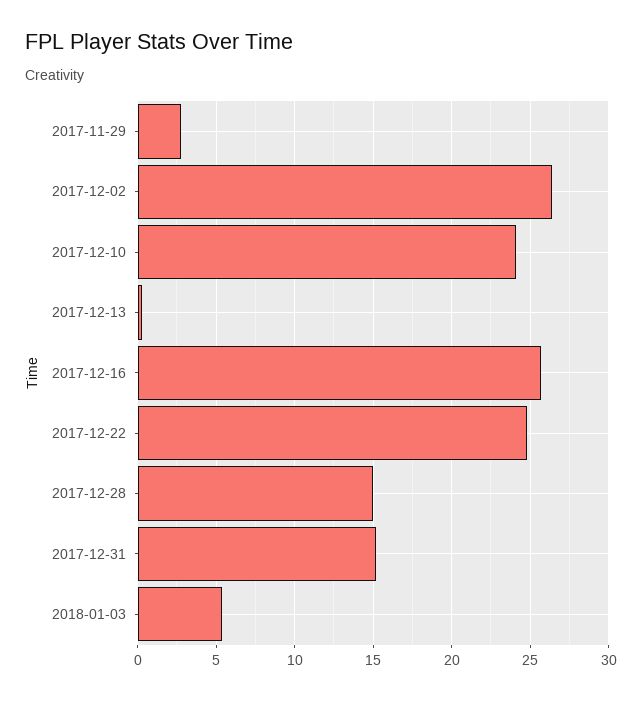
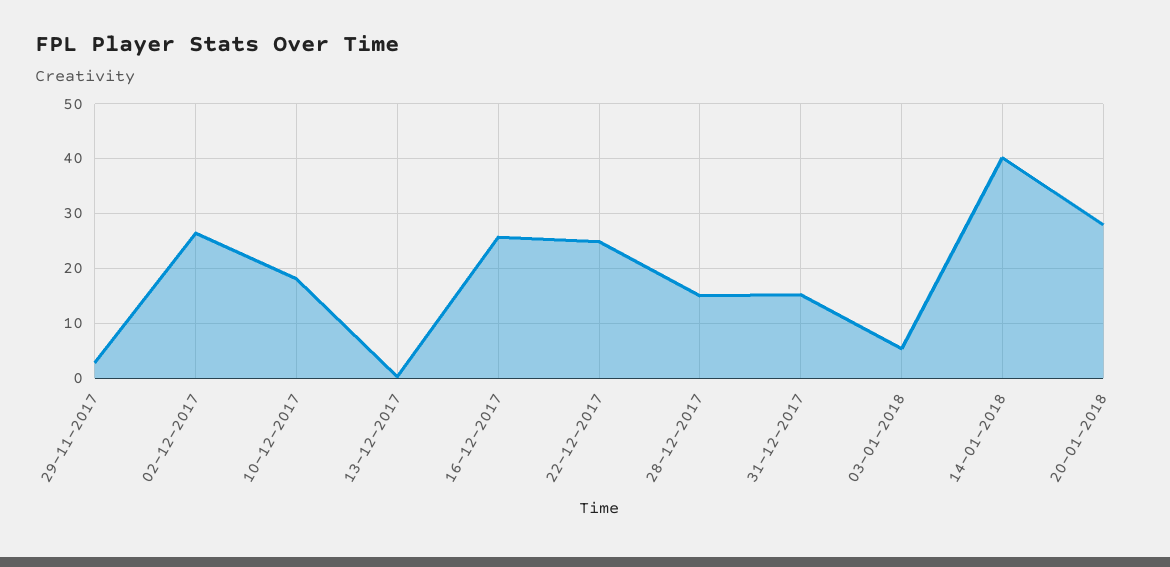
2017-12-10: 24 -> 18
14-01-2018: none -> 40
20-01-2018: none -> 28

